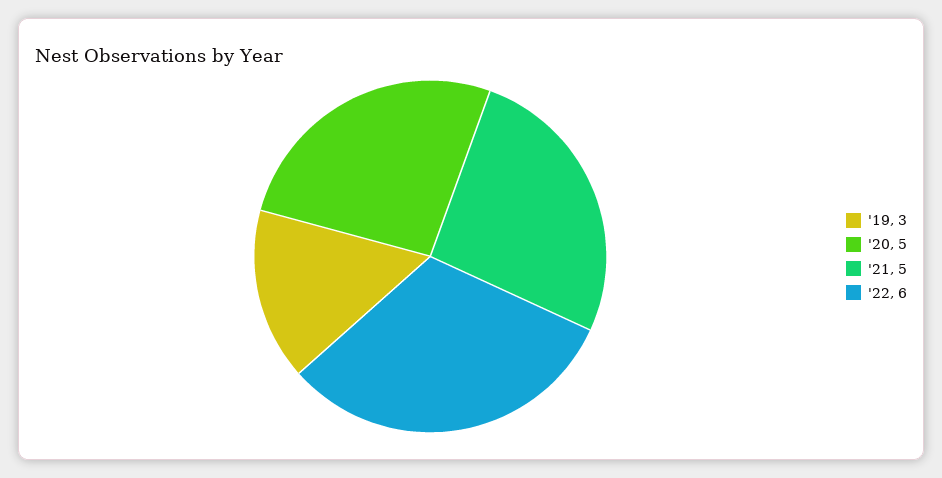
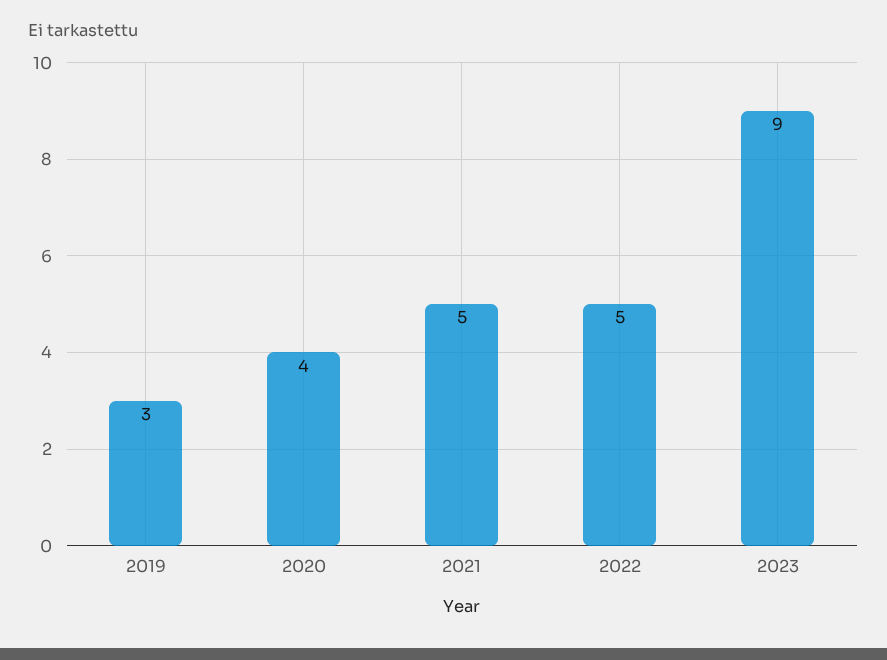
'20: 5 -> 4
'22: 6 -> 5
2023: none -> 9

